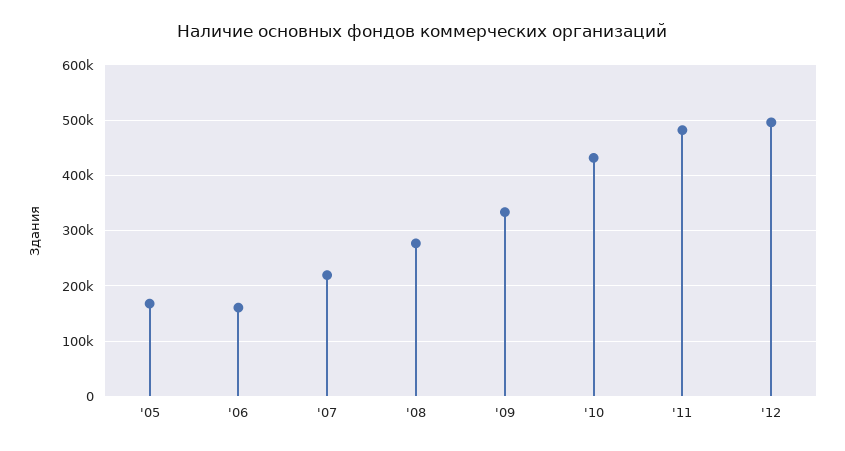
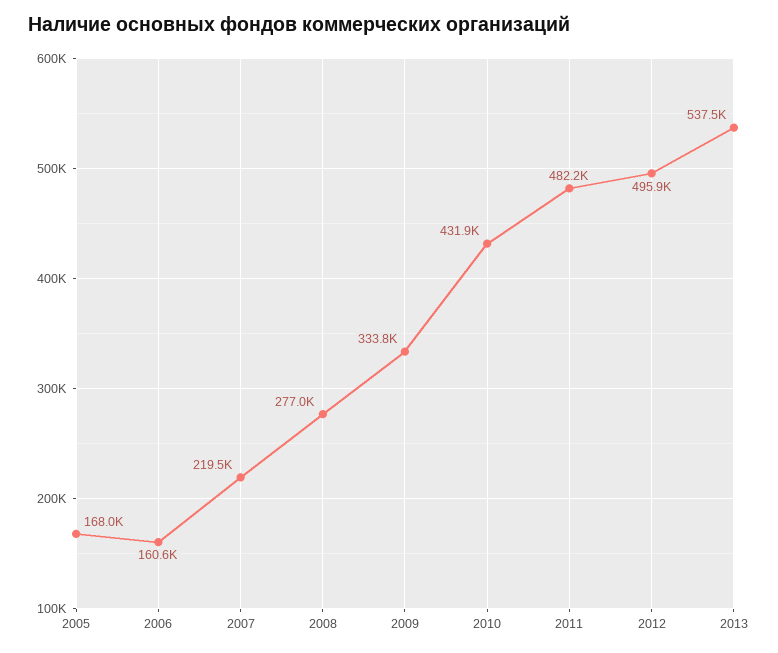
2013: none -> 537500

